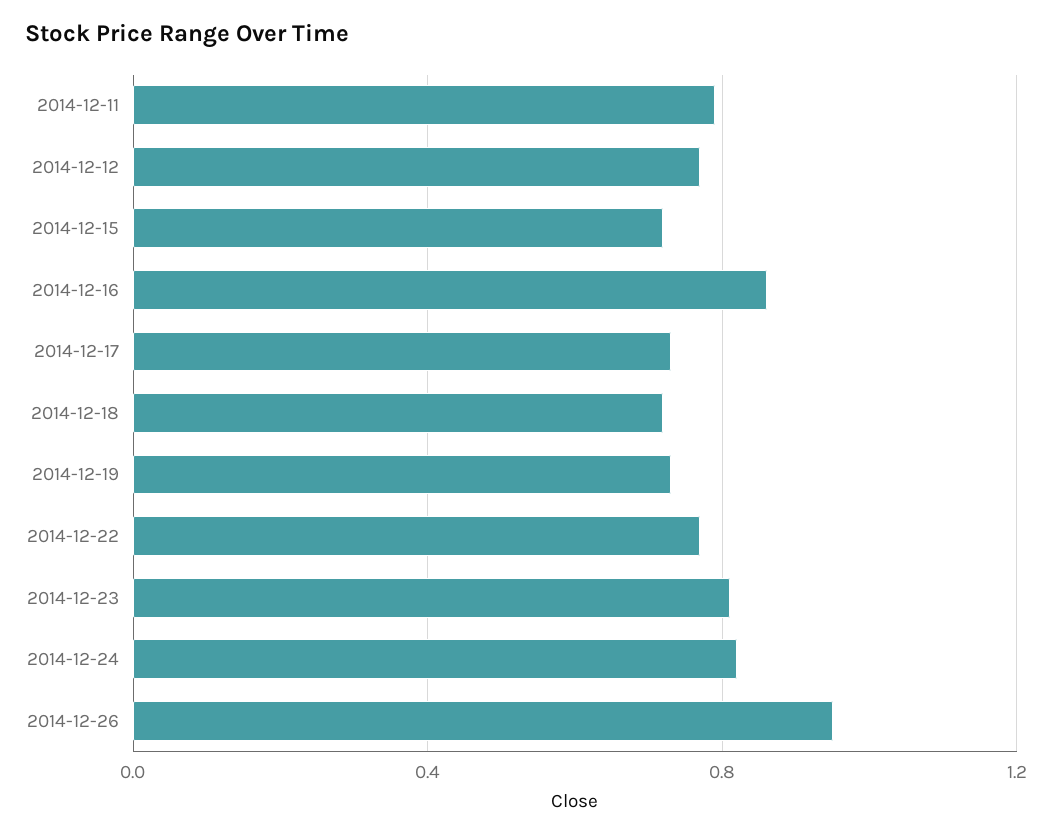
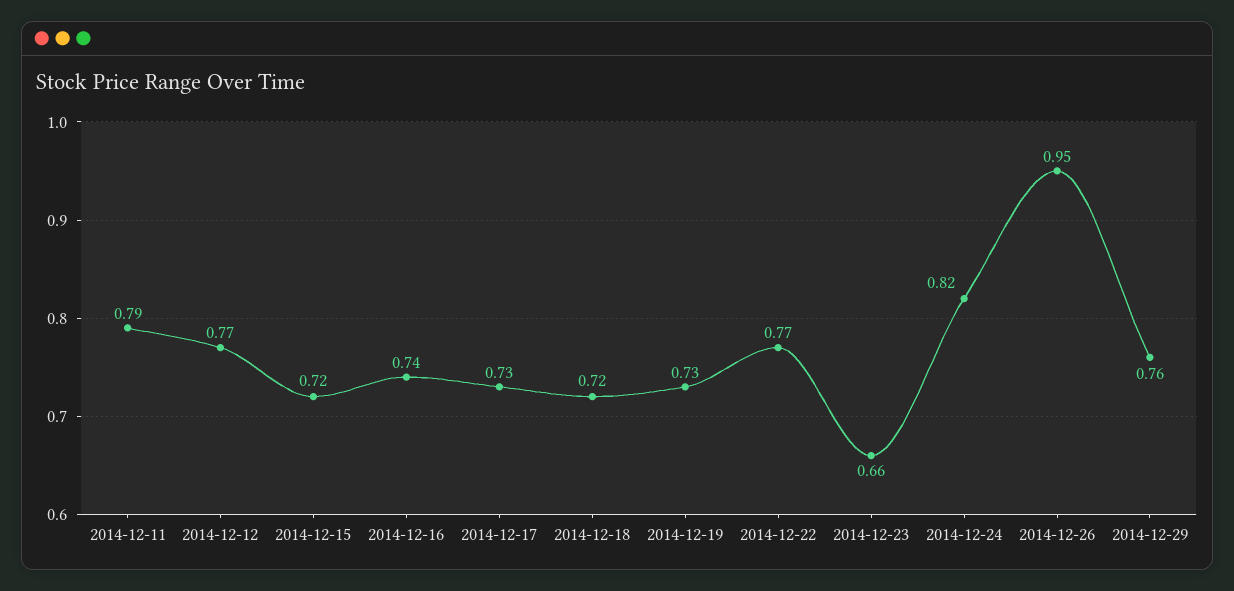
2014-12-16: 0.85 -> 0.74
2014-12-23: 0.8 -> 0.66
2014-12-29: none -> 0.76

